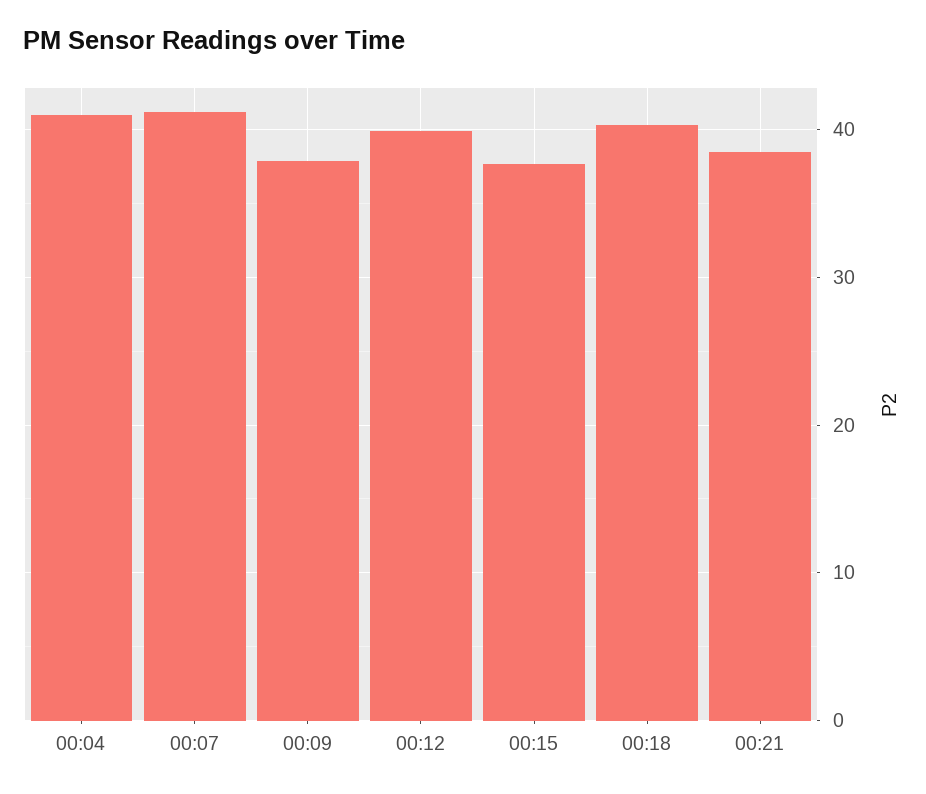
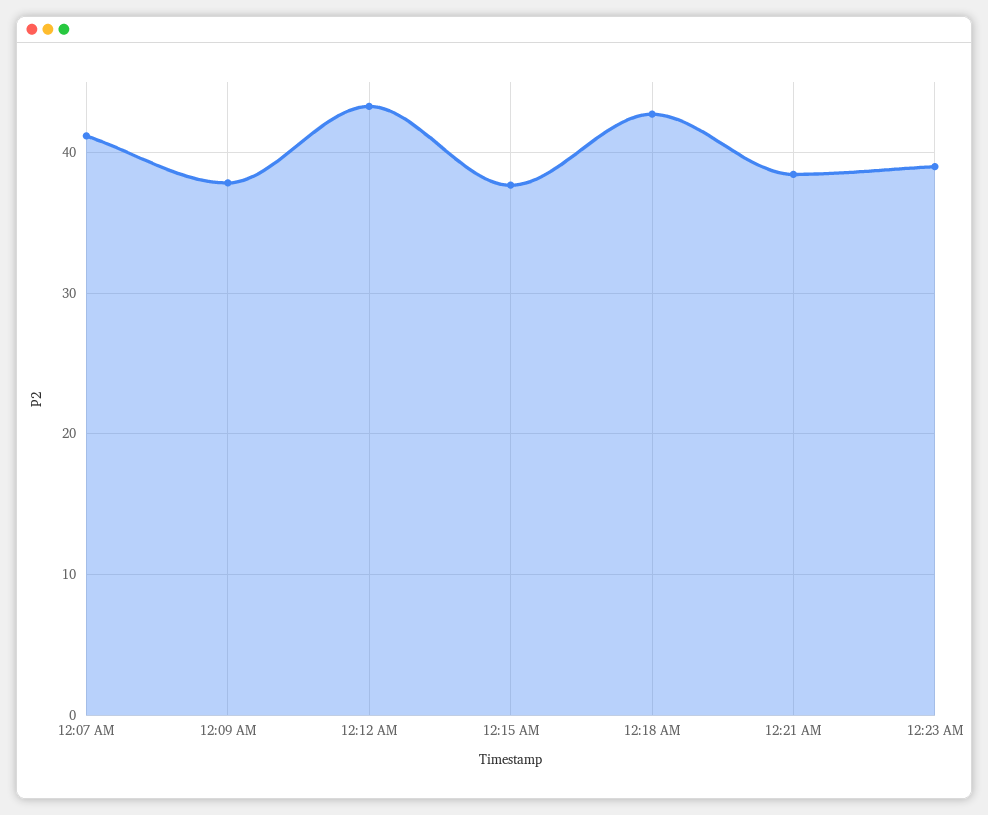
00:04: 41 -> none
00:12: 40 -> 43
00:18: 40 -> 43
12:23 AM: none -> 39

